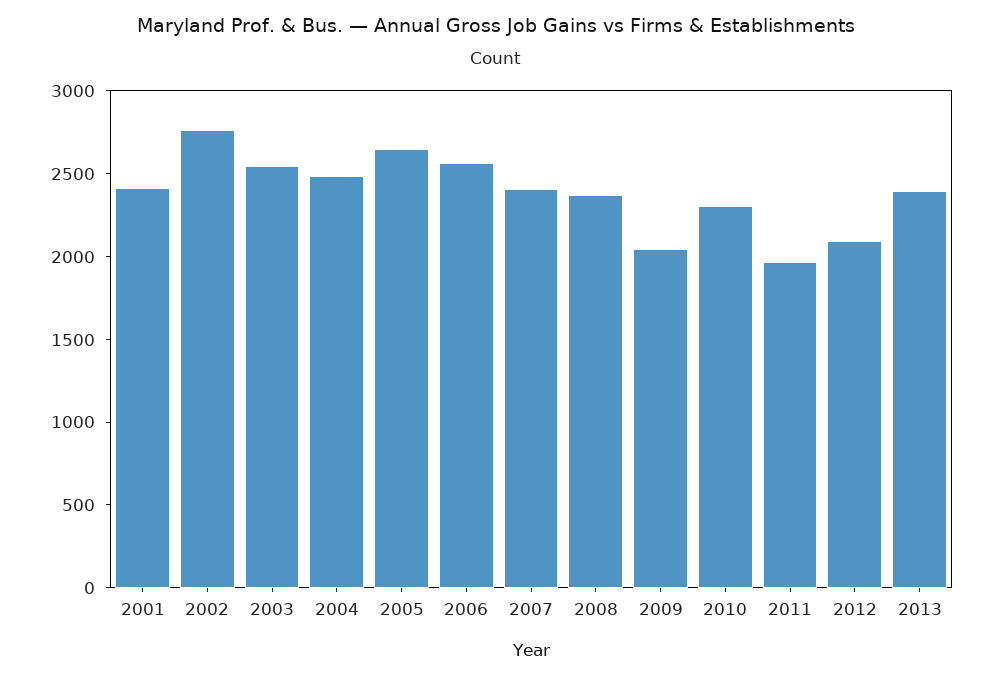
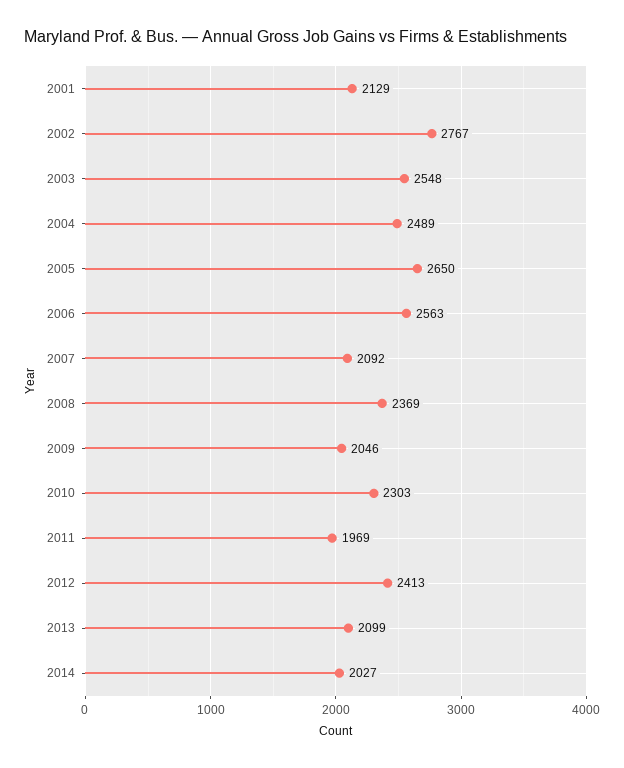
2001: 2400 -> 2129
2007: 2400 -> 2092
2012: 2100 -> 2413
2013: 2400 -> 2099
2014: none -> 2027

